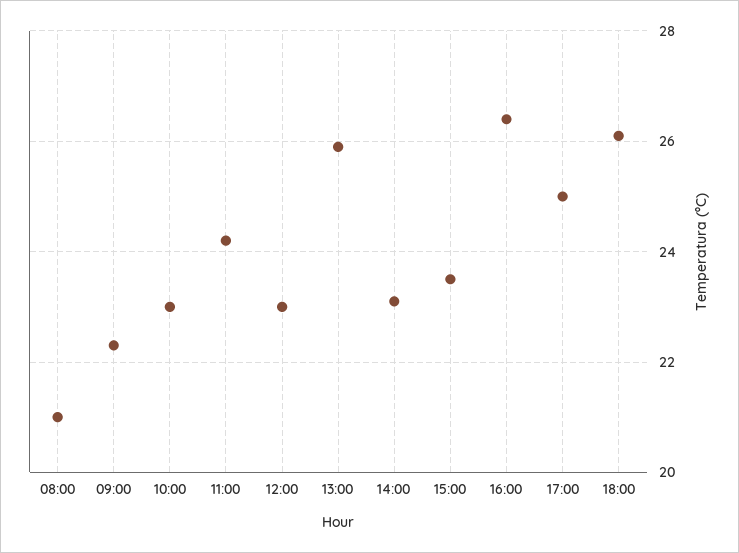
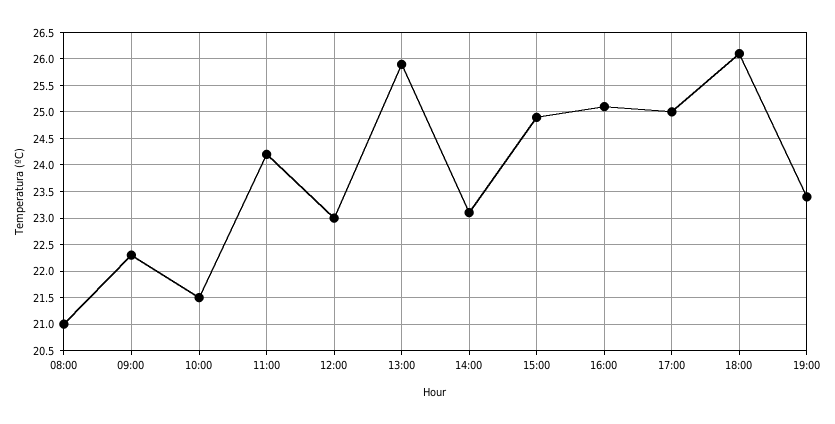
10:00: 23 -> 21.5
15:00: 23.5 -> 25
16:00: 26.5 -> 25
19:00: none -> 23.5

